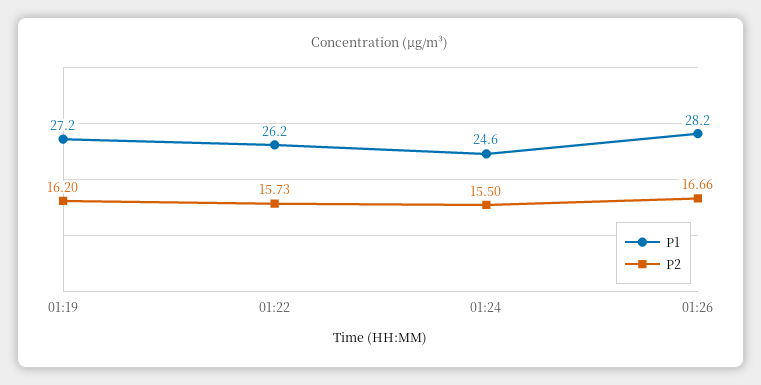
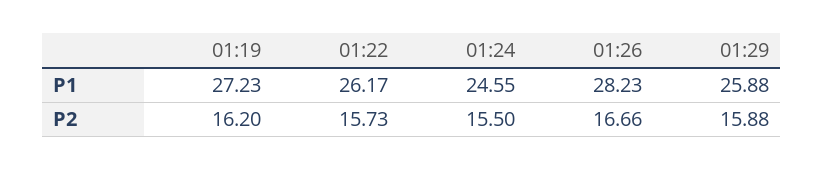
P1, 01:29: none -> 25.88
P2, 01:29: none -> 15.88

